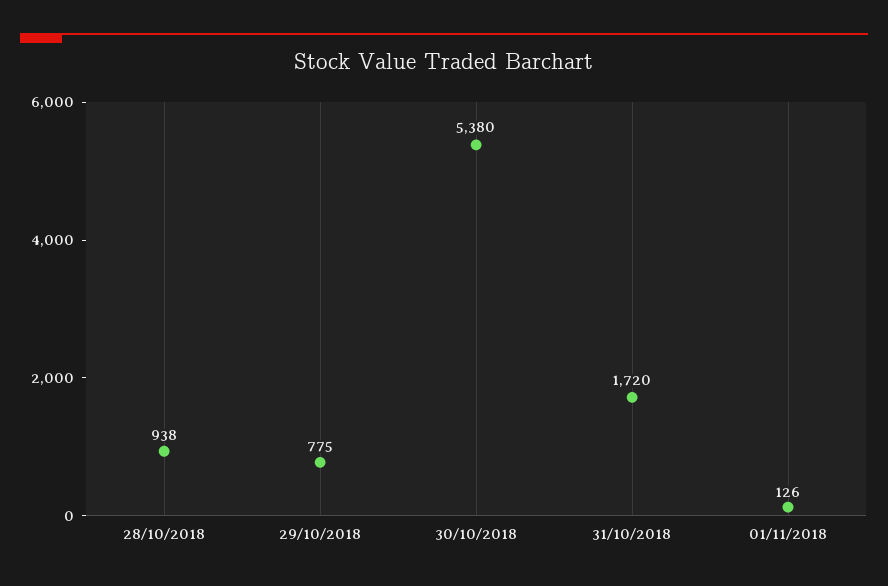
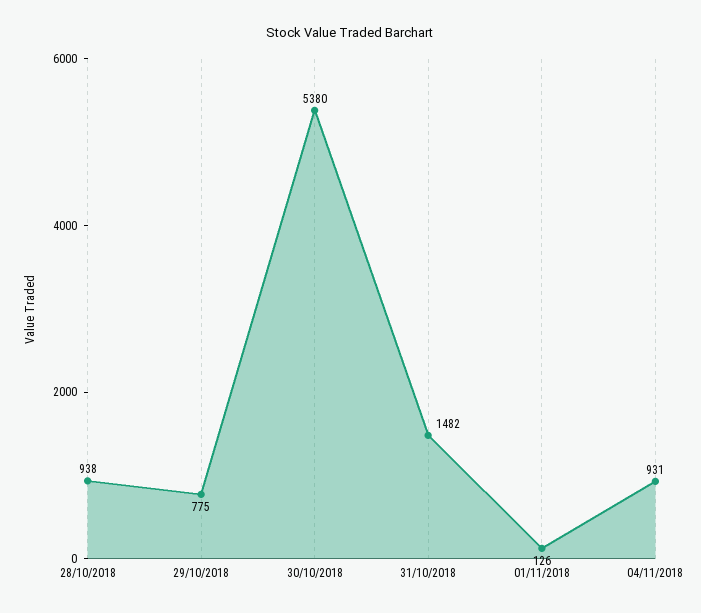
31/10/2018: 1720 -> 1482
04/11/2018: none -> 931

